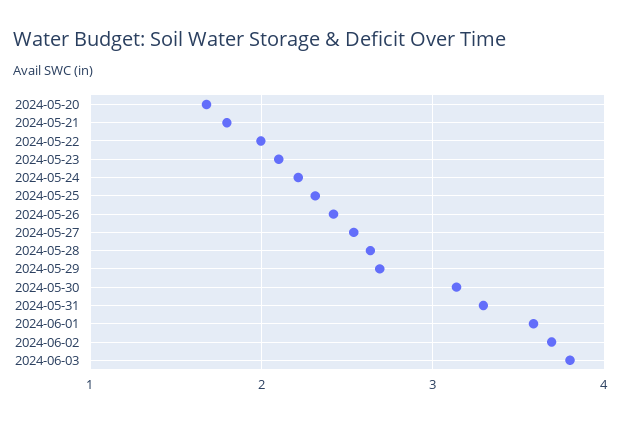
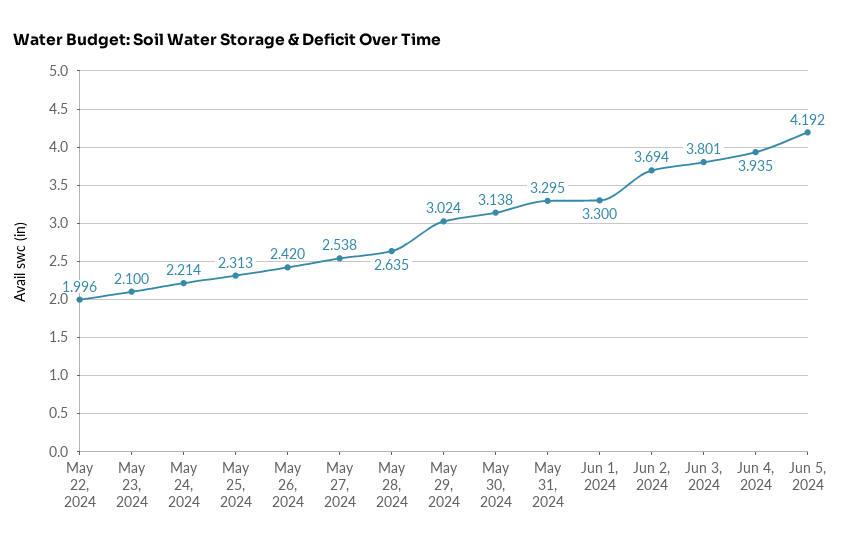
2024-05-20: 1.7 -> none
2024-05-21: 1.8 -> none
2024-05-29: 2.7 -> 3.024
2024-06-01: 3.6 -> 3.3
Jun 4, 2024: none -> 3.935
Jun 5, 2024: none -> 4.192

